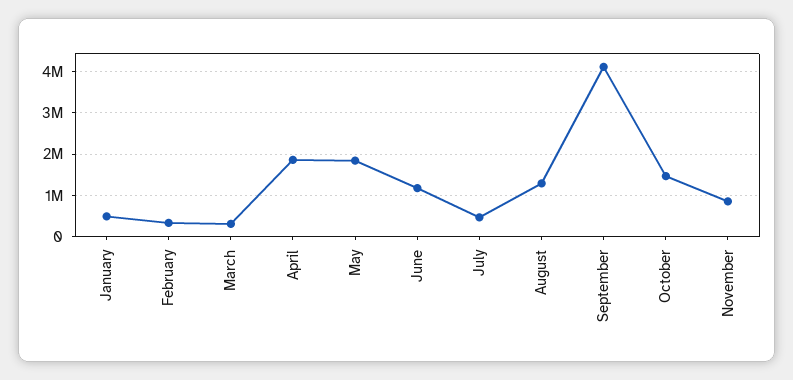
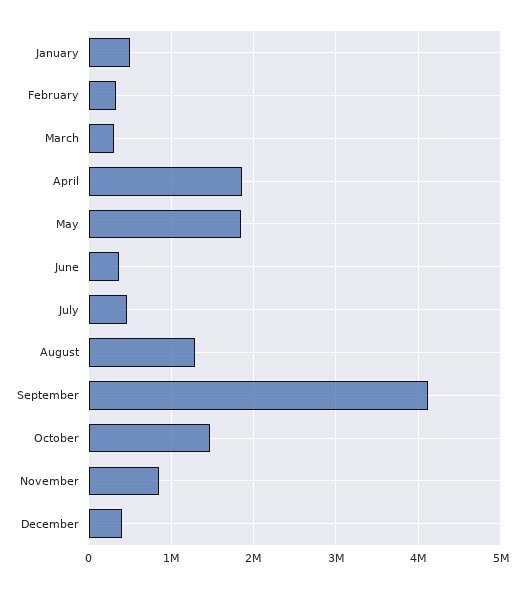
June: 1200000 -> 400000
December: none -> 400000

